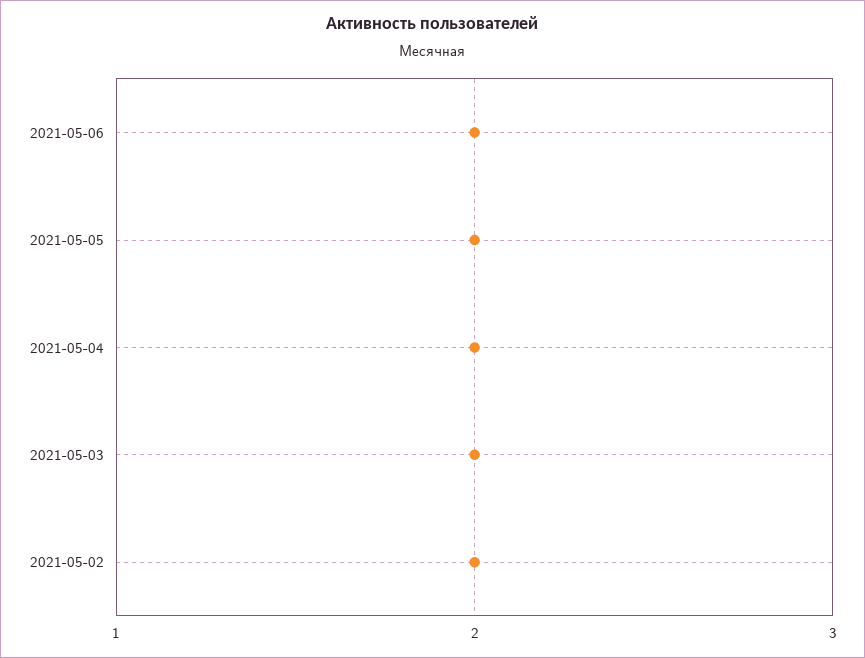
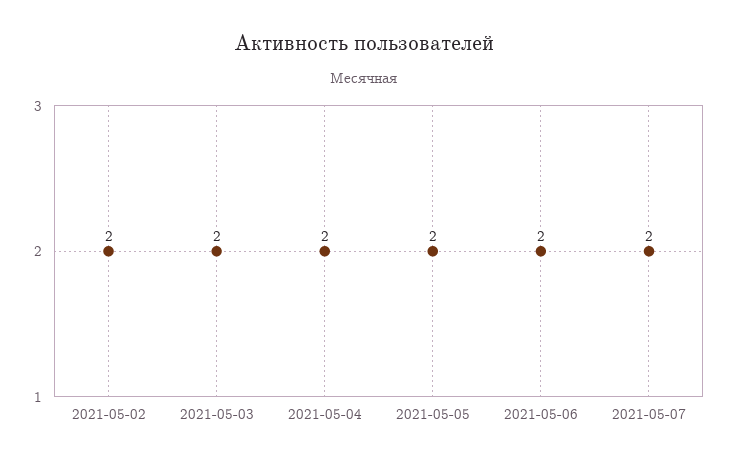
2021-05-07: none -> 2

